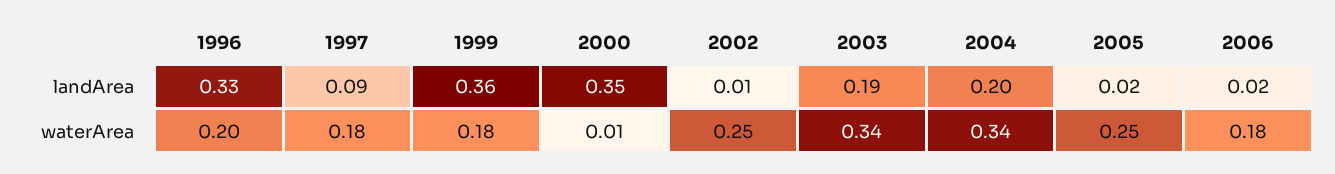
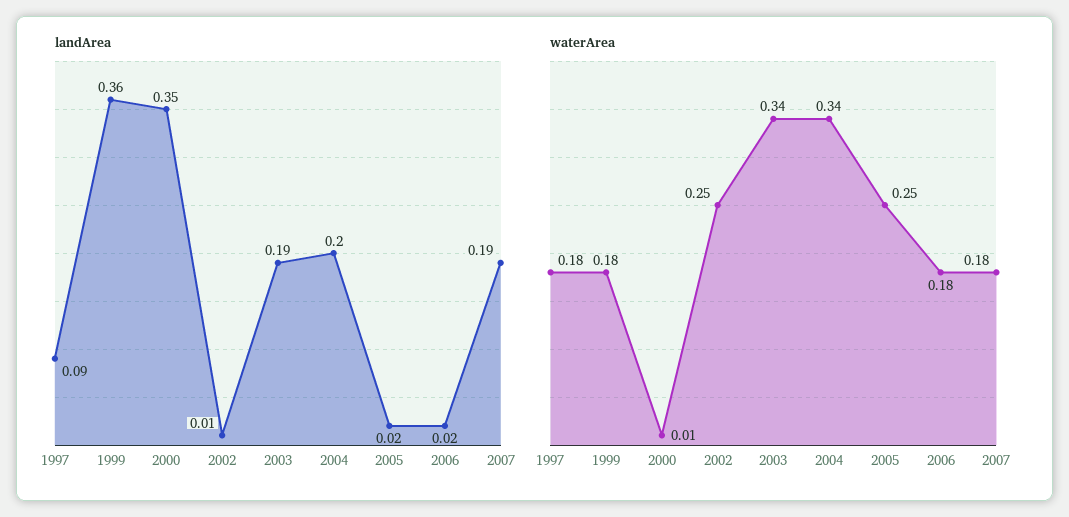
landArea, 1996: 0.33 -> none
waterArea, 1996: 0.2 -> none
landArea, 2007: none -> 0.19
waterArea, 2007: none -> 0.18

